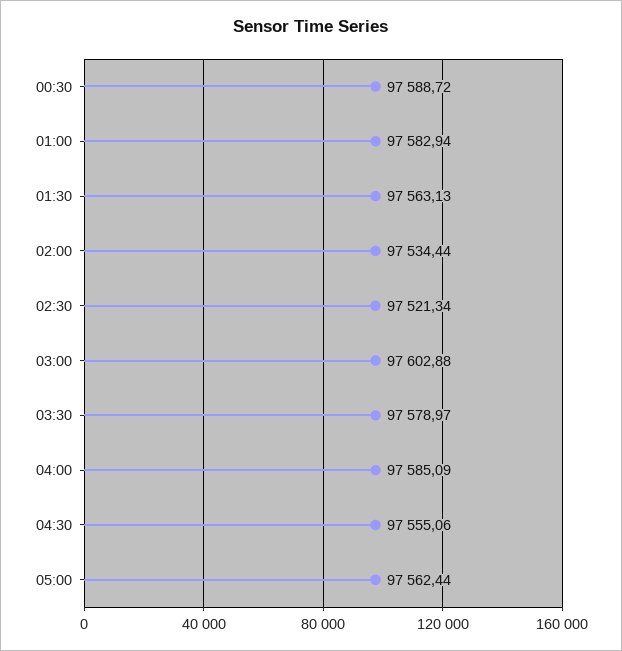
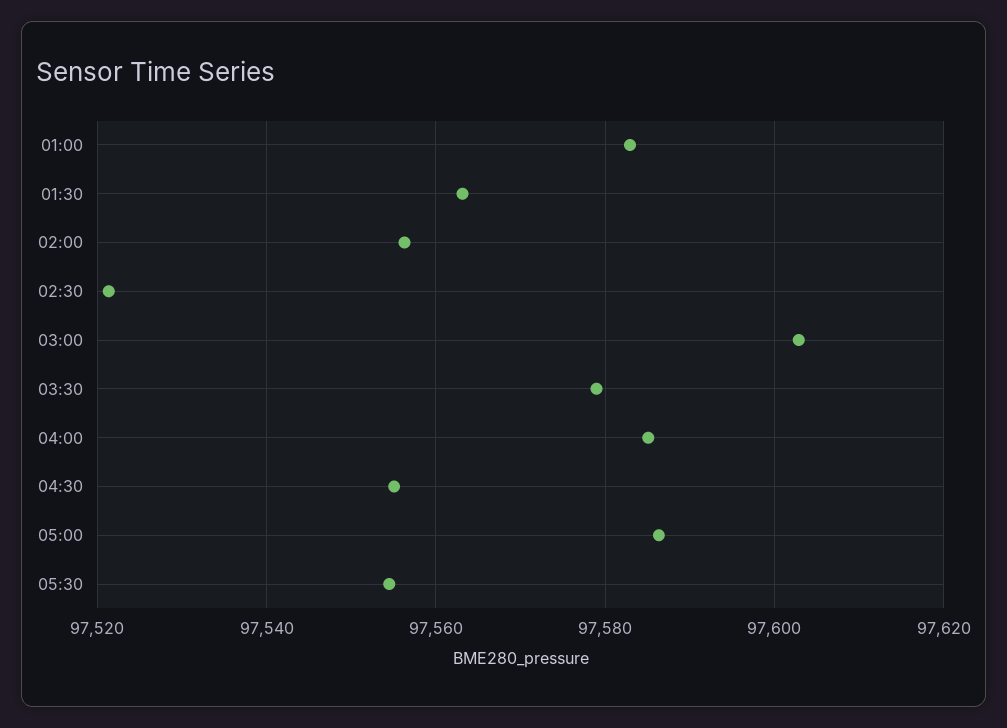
00:30: 97588.72 -> none
02:00: 97534.44 -> 97556
05:00: 97562.44 -> 97586
05:30: none -> 97554

